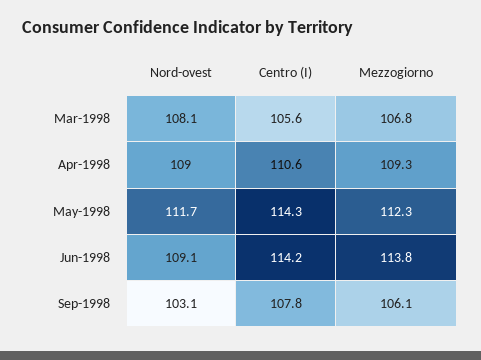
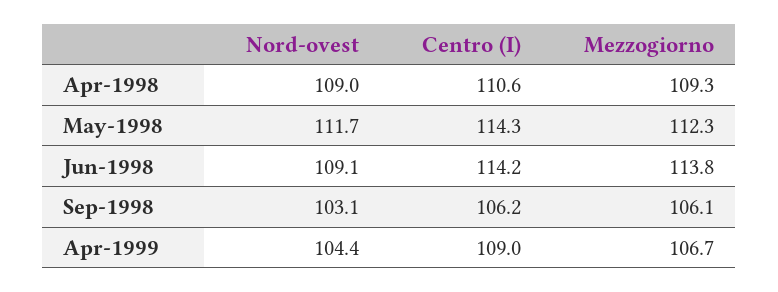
Nord-ovest, Mar-1998: 108.1 -> none
Centro (I), Mar-1998: 105.6 -> none
Mezzogiorno, Mar-1998: 106.8 -> none
Centro (I), Sep-1998: 107.8 -> 106.2
Nord-ovest, Apr-1999: none -> 104.4
Centro (I), Apr-1999: none -> 109
Mezzogiorno, Apr-1999: none -> 106.7

